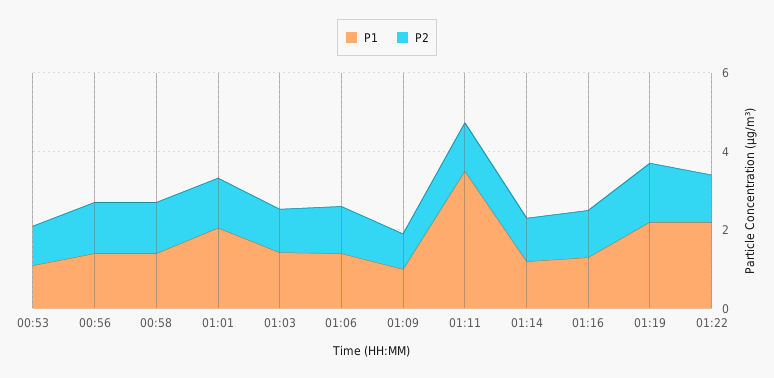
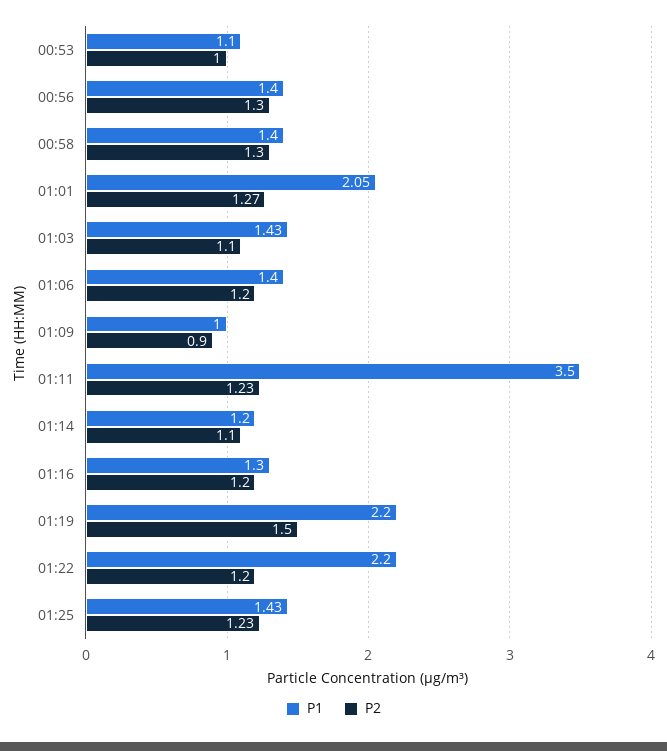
P1, 01:25: none -> 1.43
P2, 01:25: none -> 1.23

